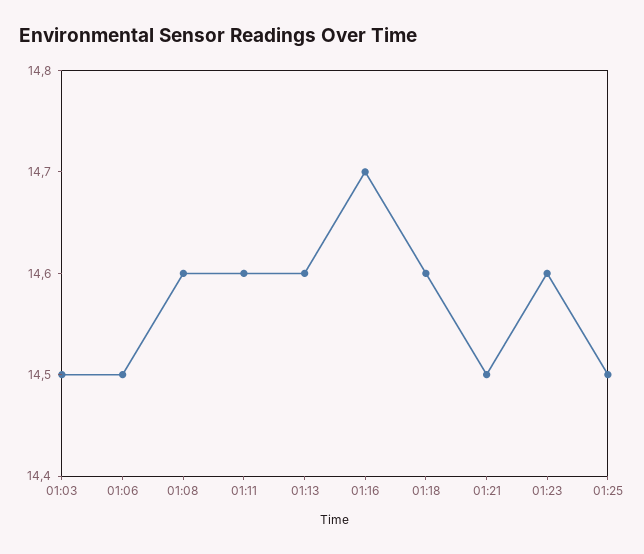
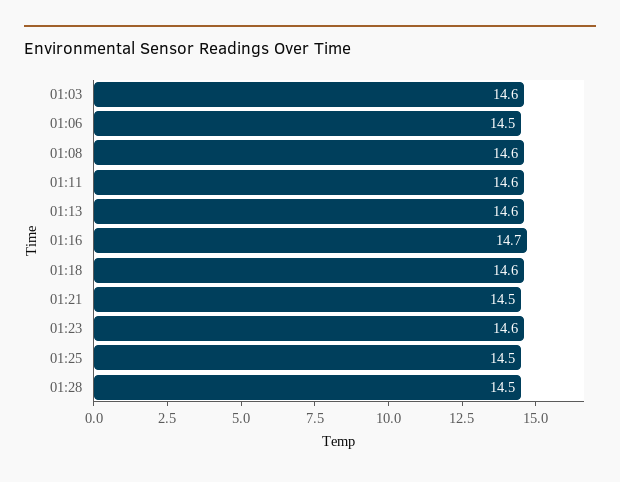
01:03: 14.5 -> 14.6
01:28: none -> 14.5

